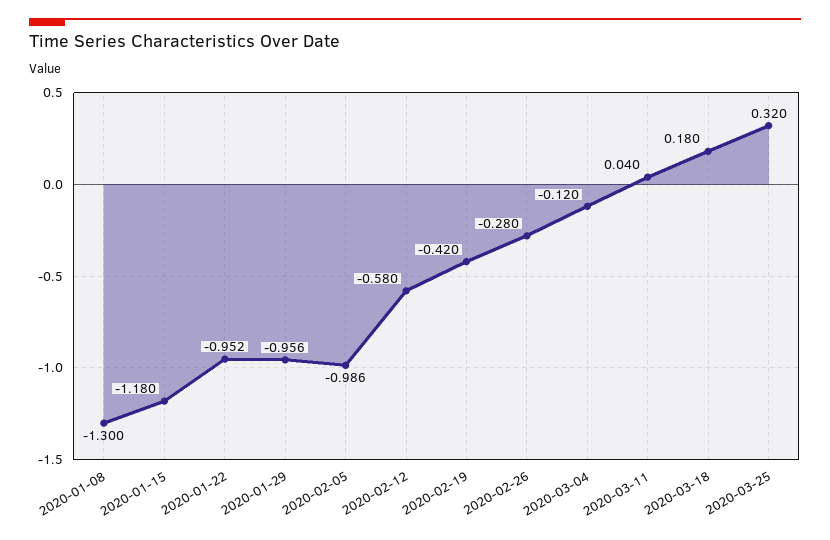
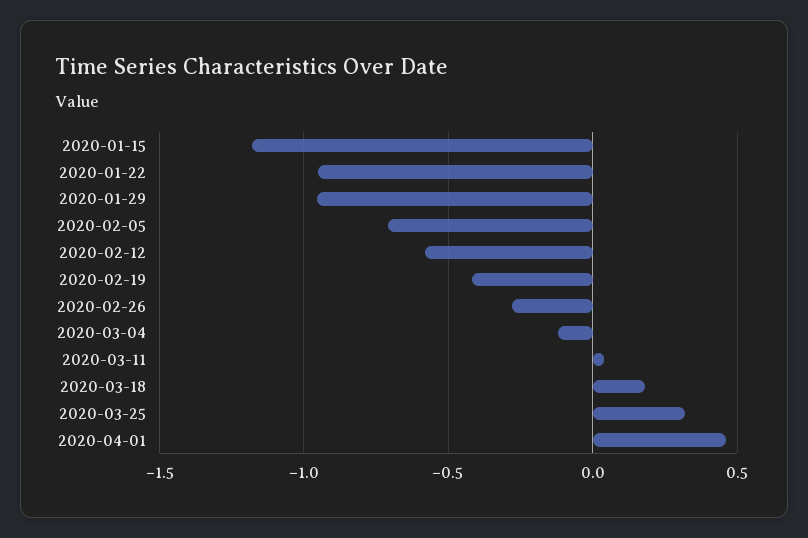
2020-01-08: -1.3 -> none
2020-02-05: -0.986 -> -0.7
2020-04-01: none -> 0.45

